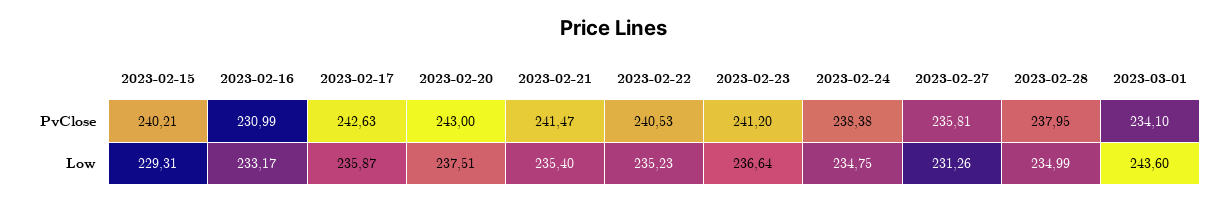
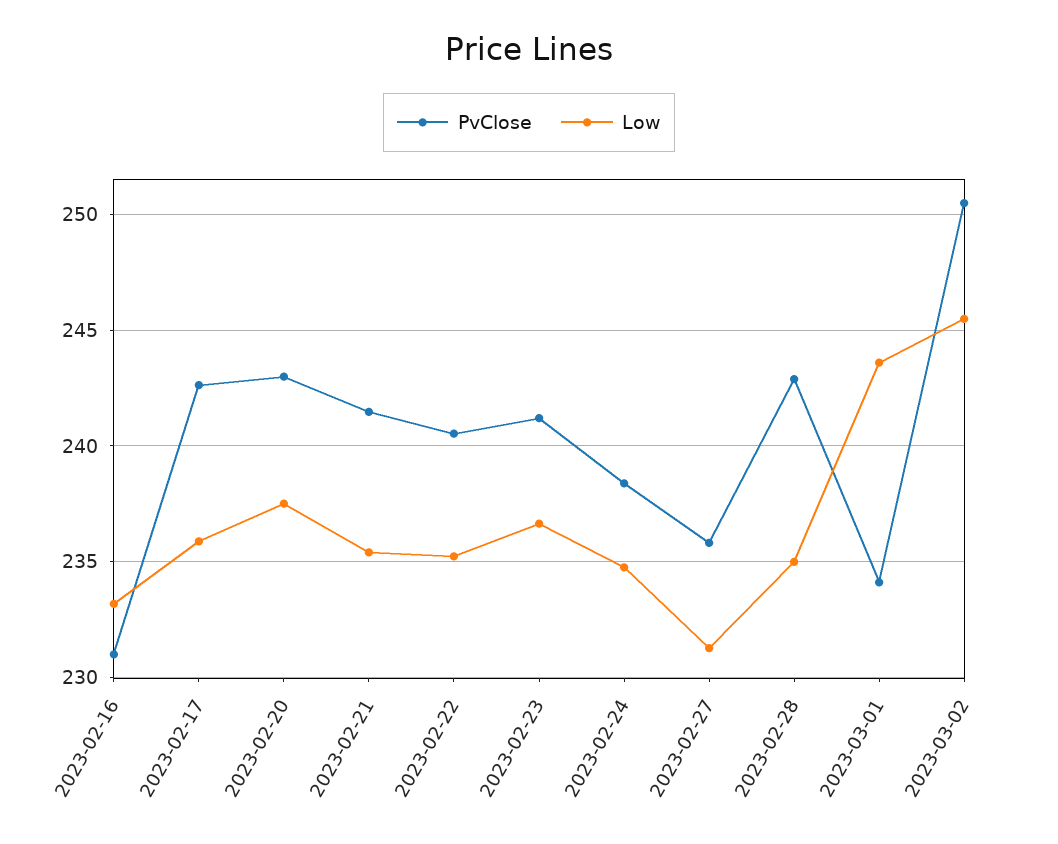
PvClose, 2023-02-15: 240.21 -> none
PvClose, 2023-02-28: 237.95 -> 243
Low, 2023-02-15: 229.31 -> none
PvClose, 2023-03-02: none -> 250.5
Low, 2023-03-02: none -> 245.5

